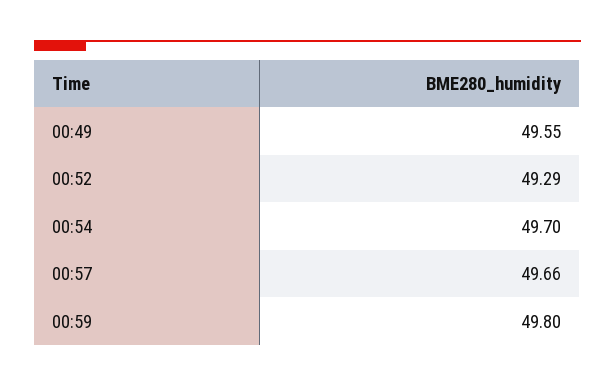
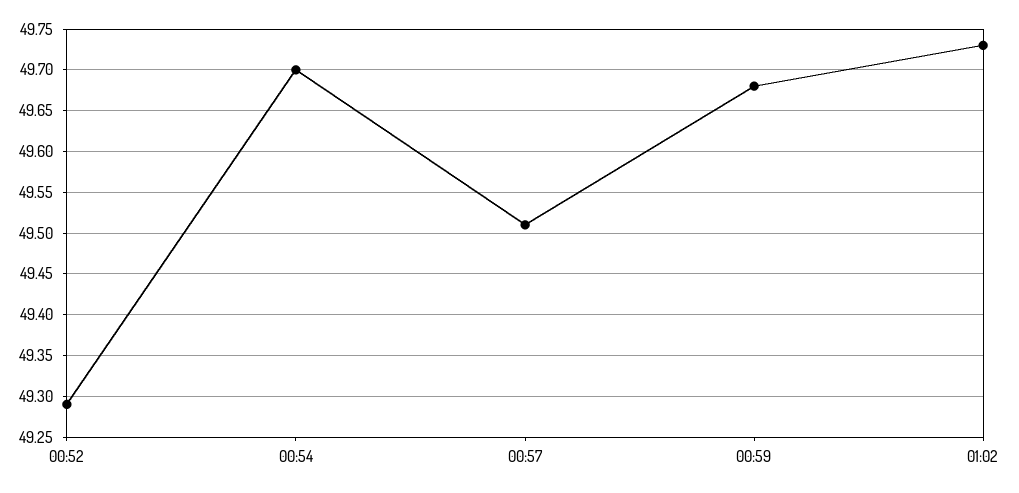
00:49: 49.55 -> none
00:57: 49.66 -> 49.51
00:59: 49.8 -> 49.68
01:02: none -> 49.73

